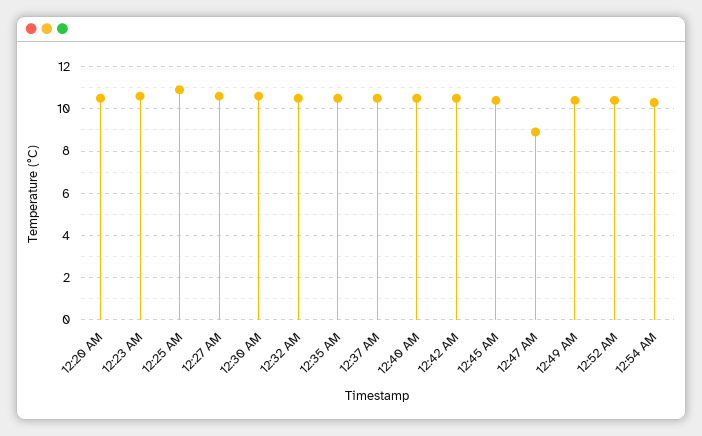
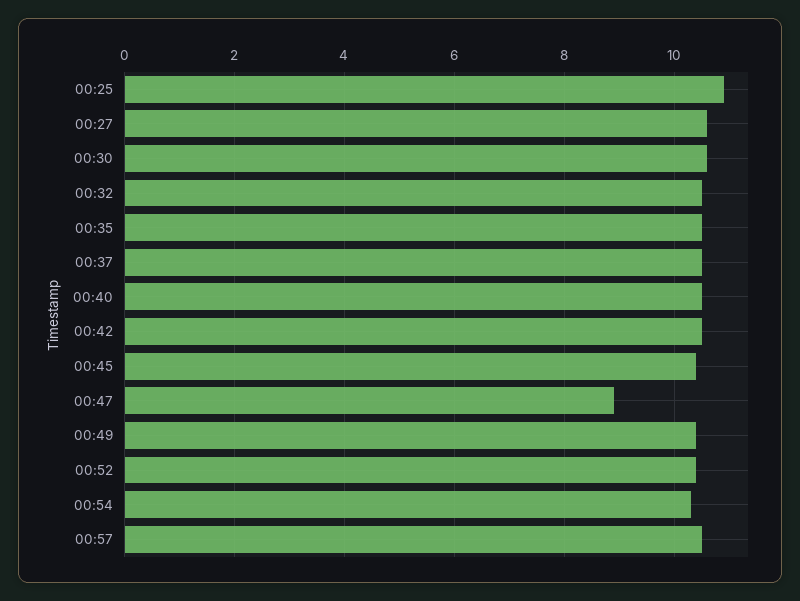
12:20 AM: 10.5 -> none
12:23 AM: 10.5 -> none
00:57: none -> 10.5

